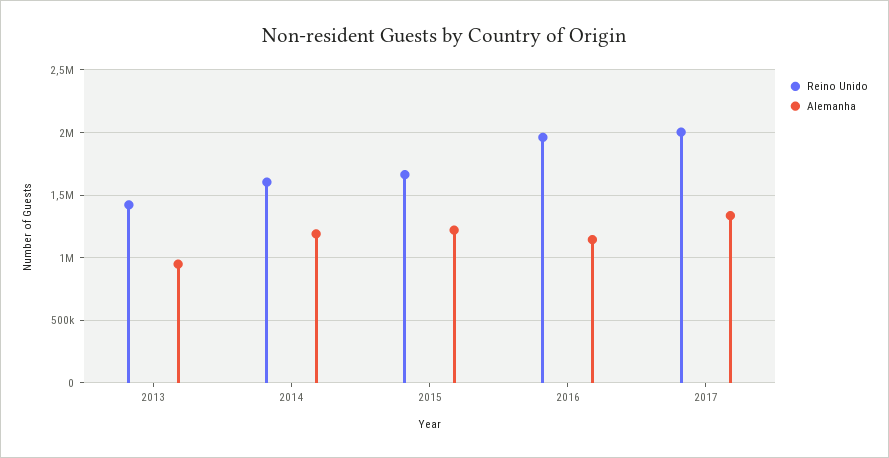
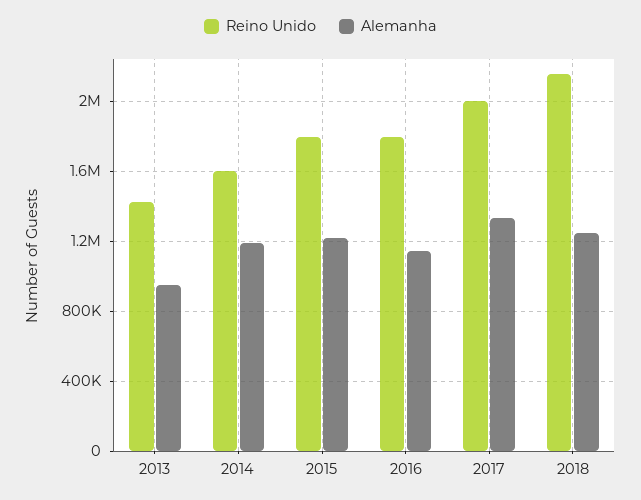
Reino Unido, 2015: 1650000 -> 1800000
Reino Unido, 2016: 1950000 -> 1800000
Reino Unido, 2018: none -> 2150000
Alemanha, 2018: none -> 1250000

